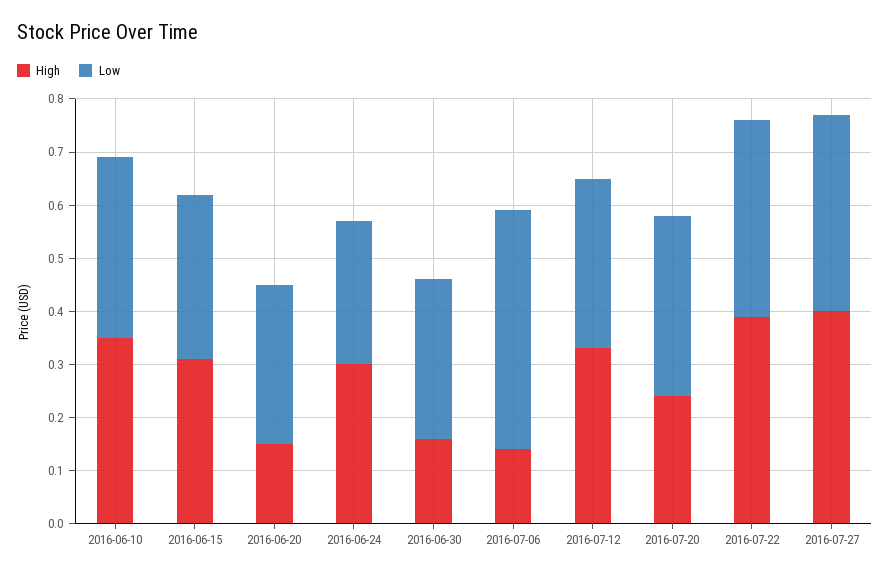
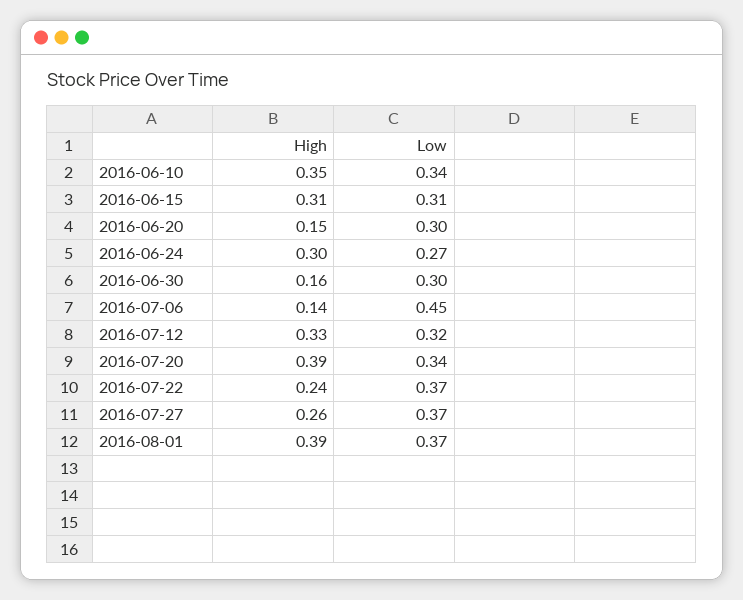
High, 2016-07-20: 0.25 -> 0.39
High, 2016-07-22: 0.4 -> 0.24
High, 2016-07-27: 0.4 -> 0.26
High, 2016-08-01: none -> 0.39
Low, 2016-08-01: none -> 0.37

